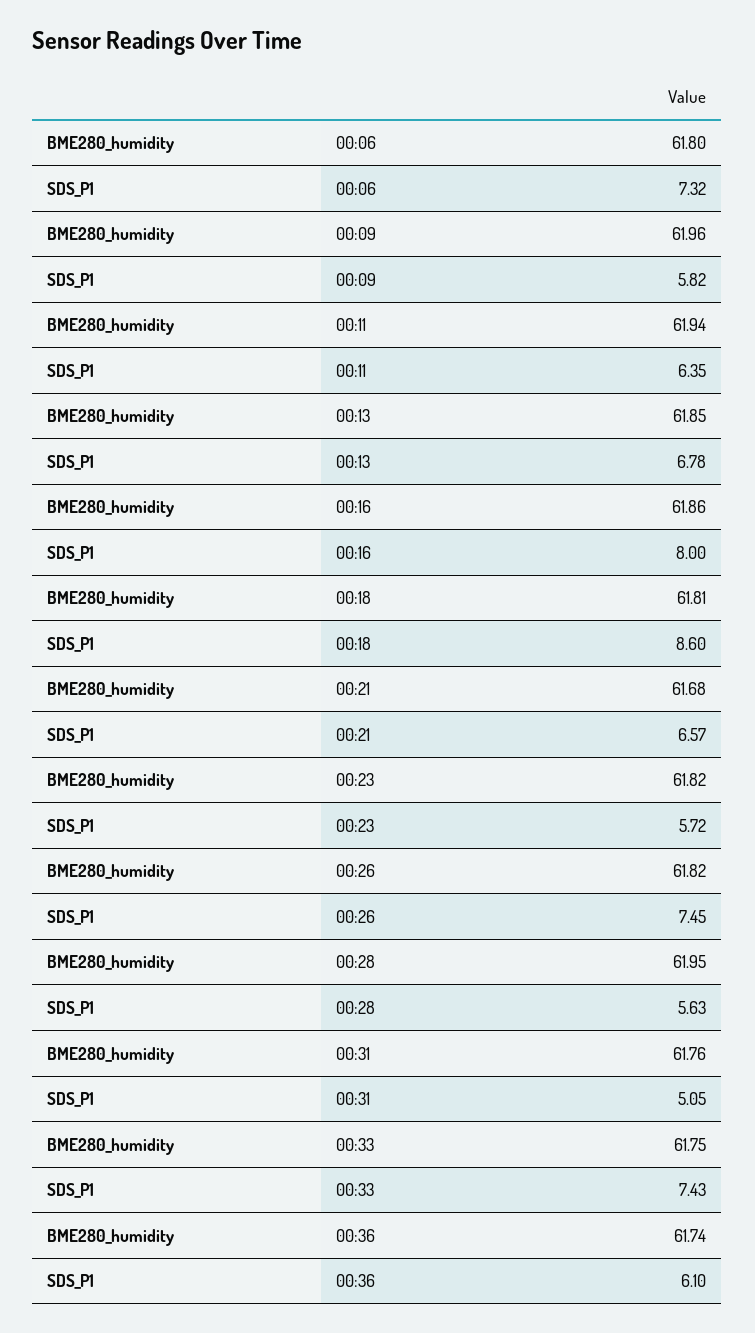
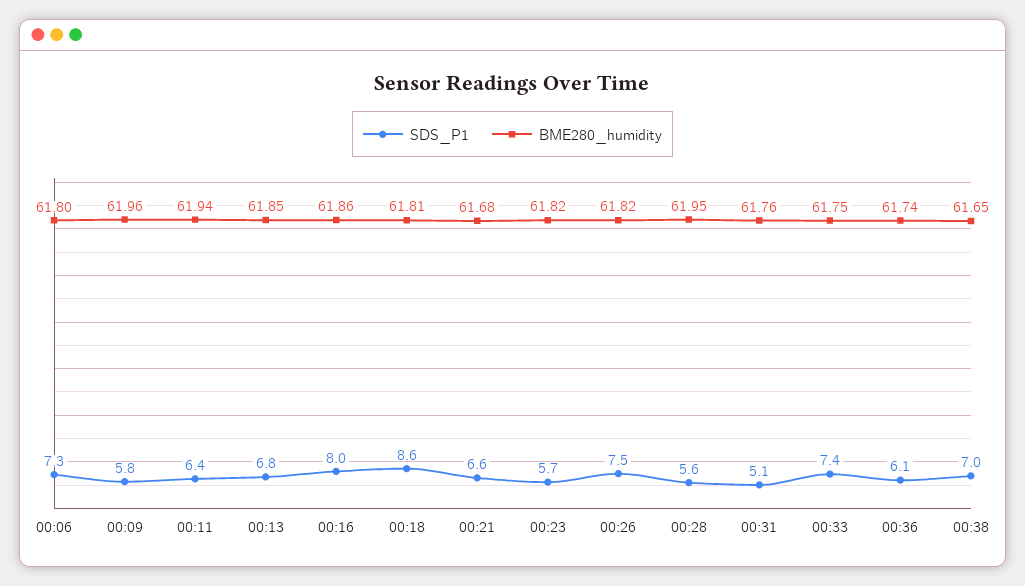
SDS_P1, 00:38: none -> 7
BME280_humidity, 00:38: none -> 61.65

